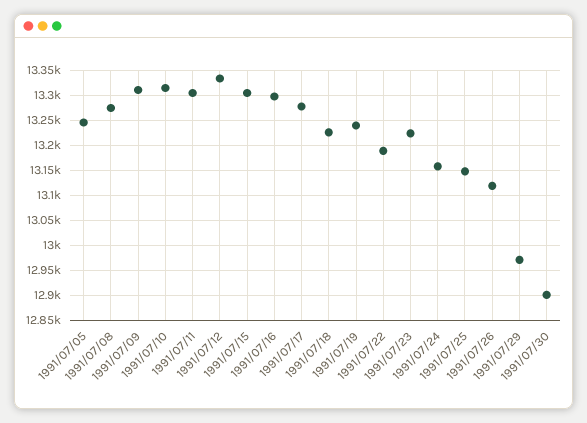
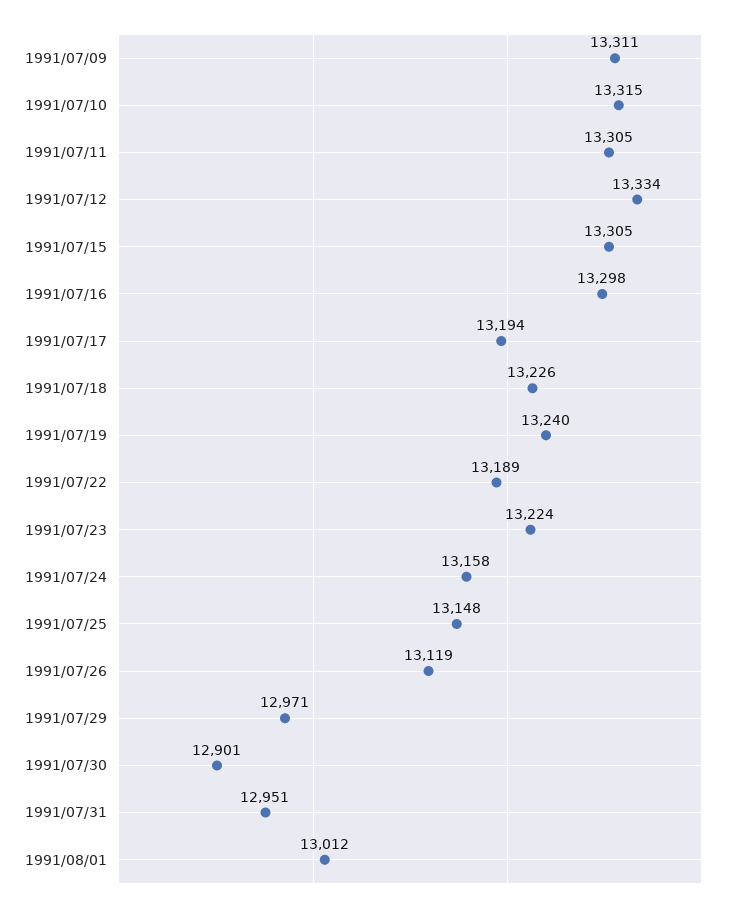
1991/07/05: 13250 -> none
1991/07/08: 13275 -> none
1991/07/17: 13275 -> 13194
1991/07/31: none -> 12951
1991/08/01: none -> 13012

